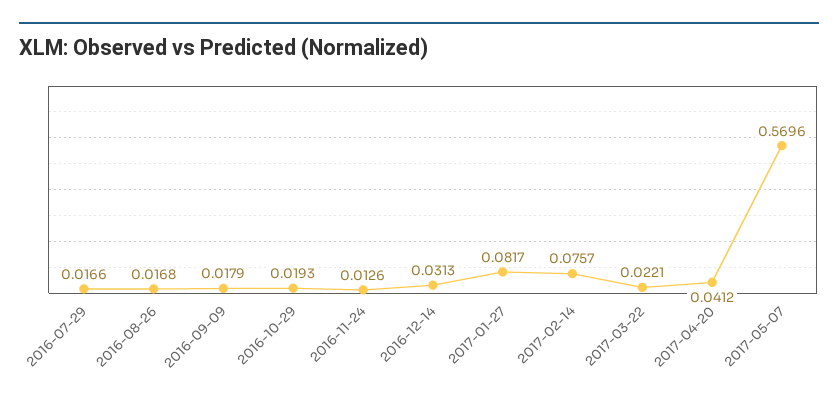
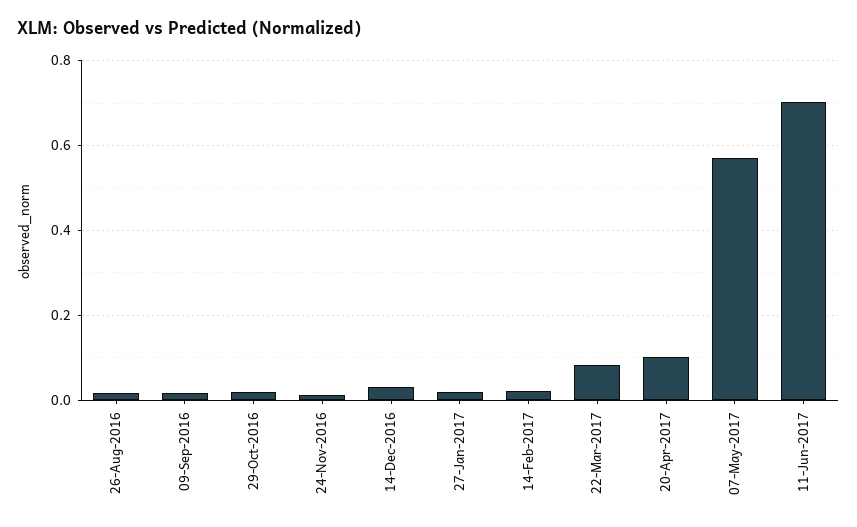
2016-07-29: 0.0166 -> none
2017-01-27: 0.0817 -> 0.02
2017-02-14: 0.0757 -> 0.02
2017-03-22: 0.0221 -> 0.08
2017-04-20: 0.0412 -> 0.1
11-Jun-2017: none -> 0.7

